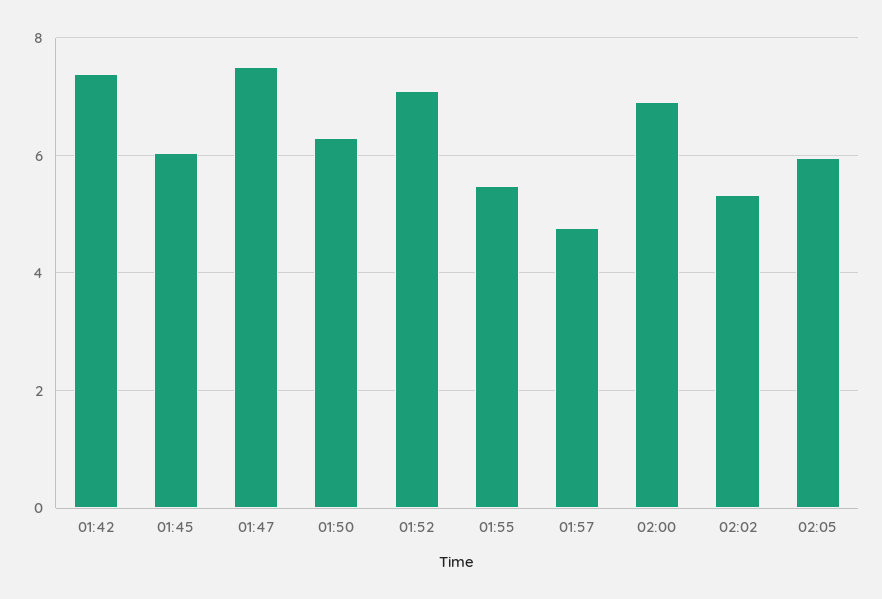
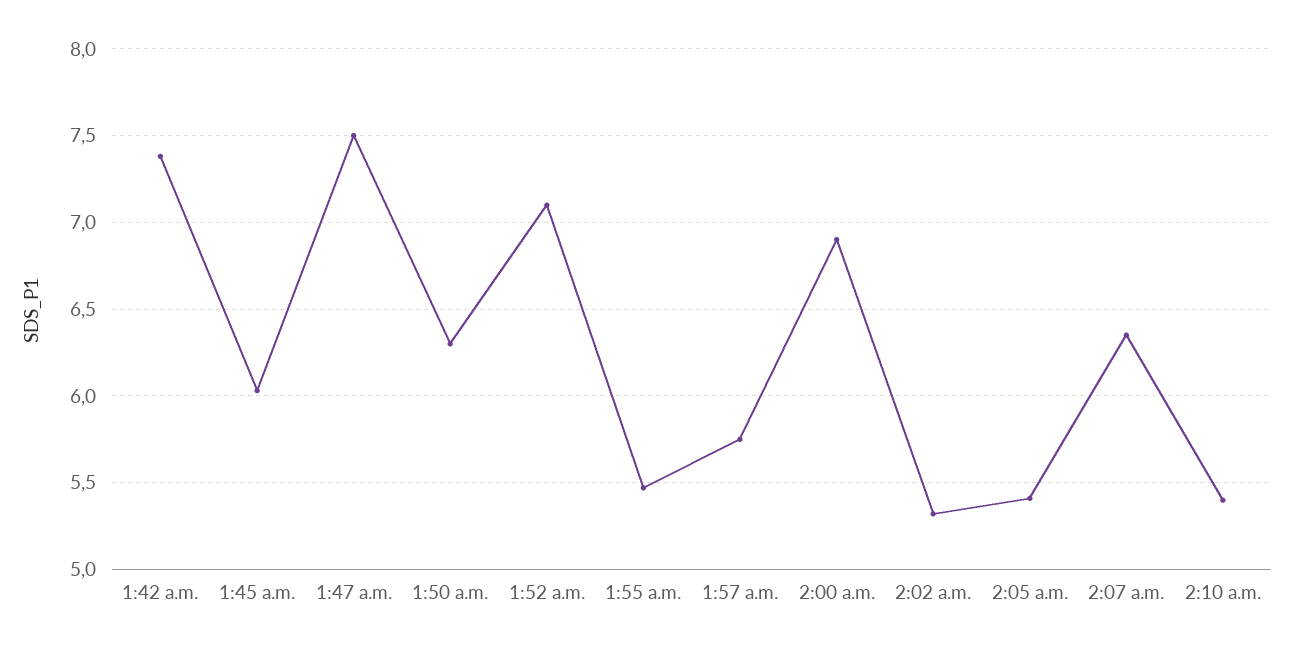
01:57: 4.8 -> 5.75
02:05: 6 -> 5.4
2:07 a.m.: none -> 6.35
2:10 a.m.: none -> 5.4

